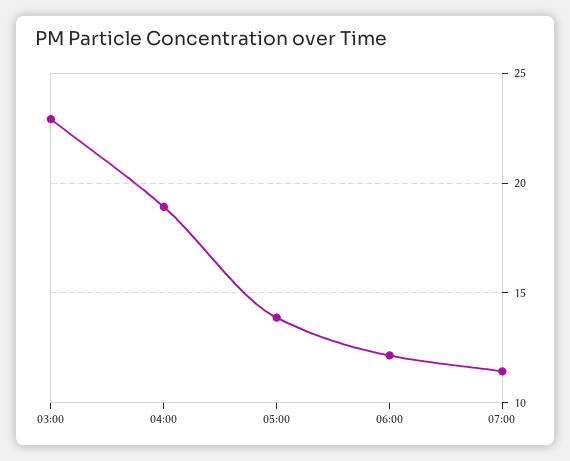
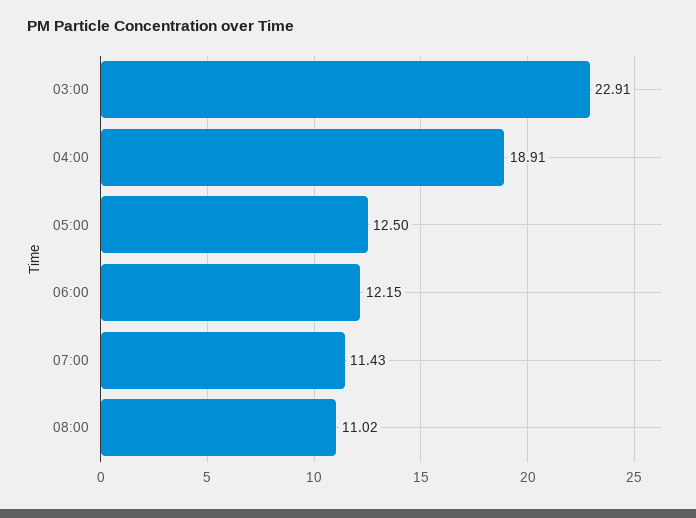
05:00: 14 -> 12.5
08:00: none -> 11.02

